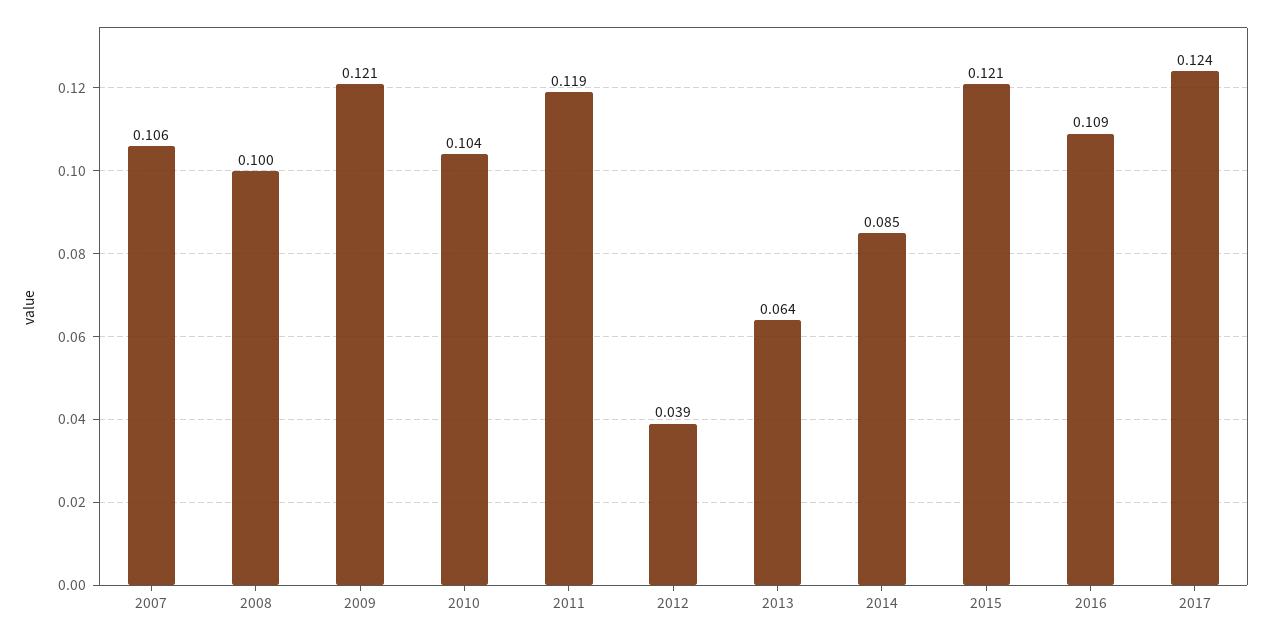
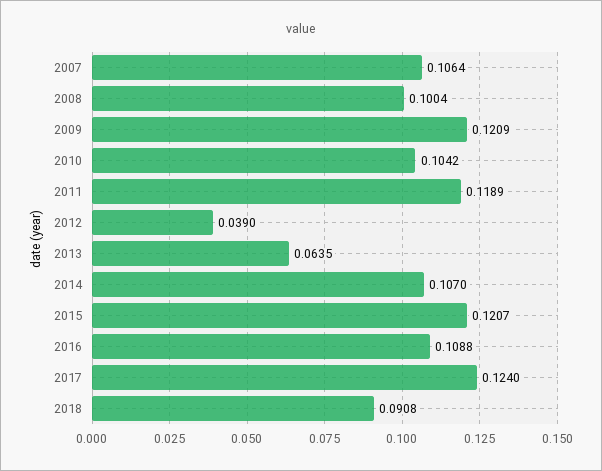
2014: 0.085 -> 0.107
2018: none -> 0.0908

